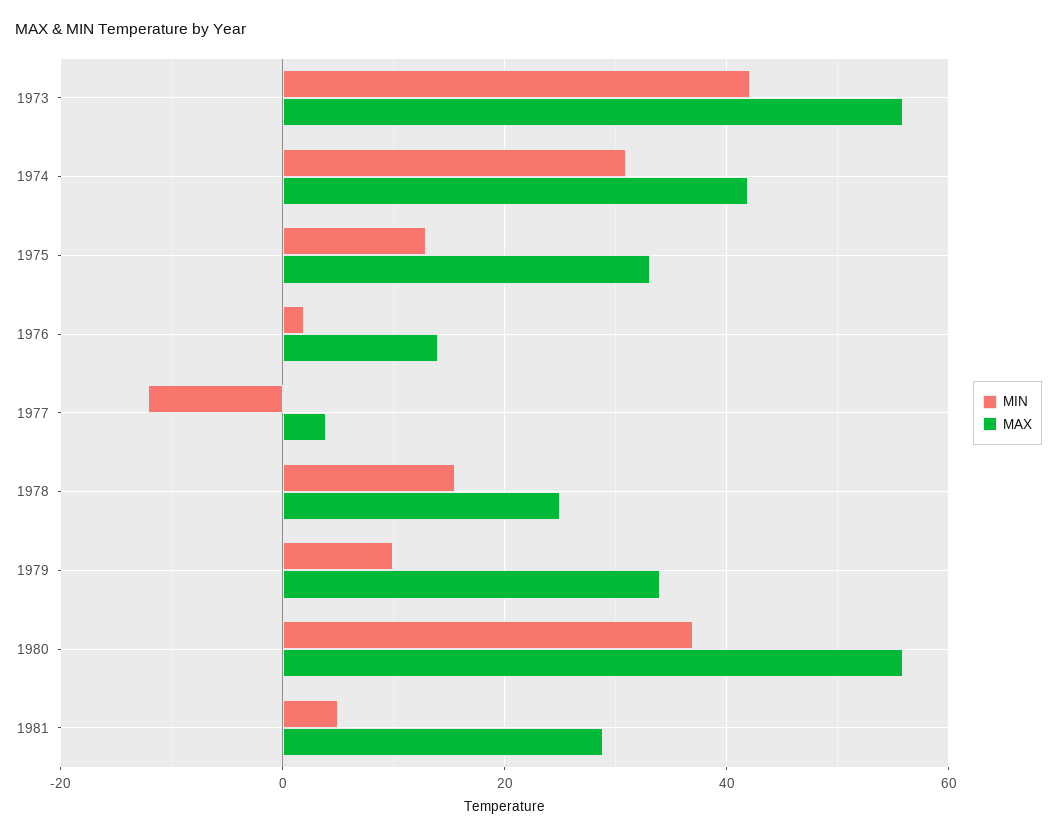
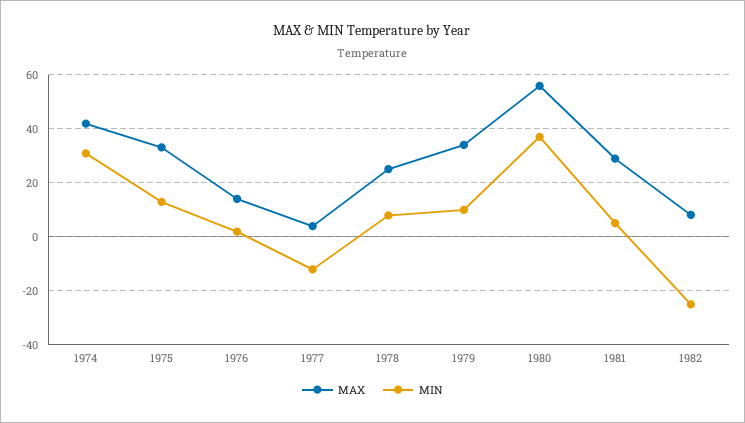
MIN, 1973: 42 -> none
MAX, 1973: 56 -> none
MIN, 1978: 16 -> 7.5
MAX, 1982: none -> 7.5
MIN, 1982: none -> -25

